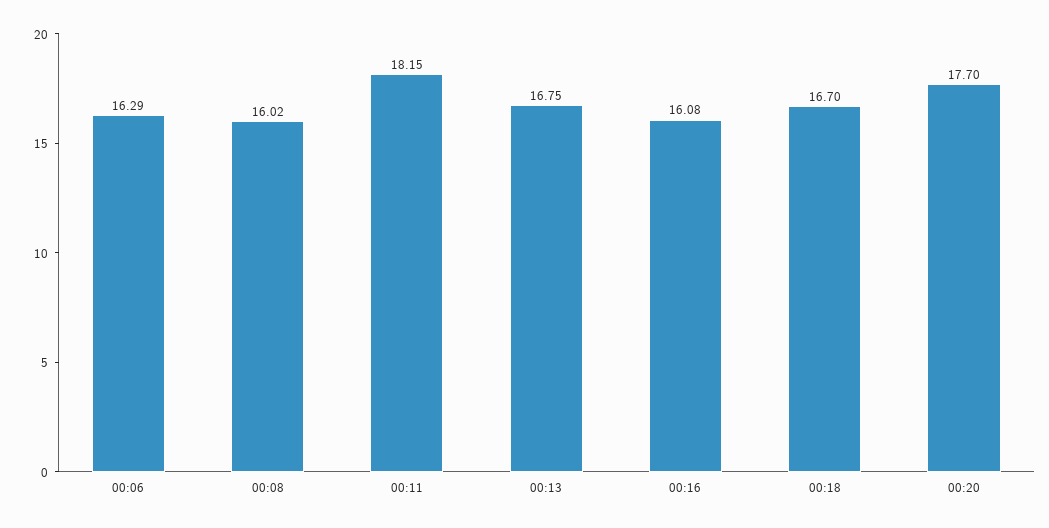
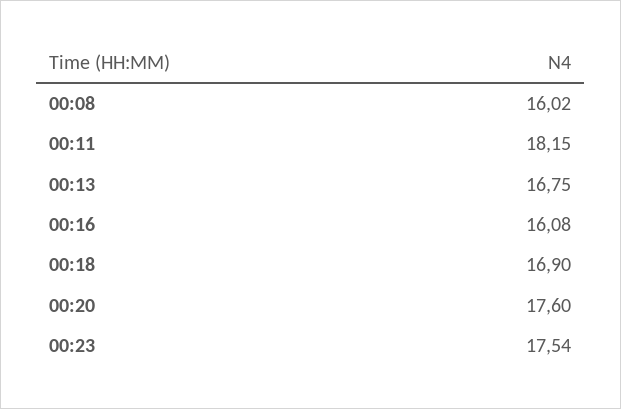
00:06: 16.29 -> none
00:18: 16.7 -> 16.9
00:20: 17.7 -> 17.6
00:23: none -> 17.54

